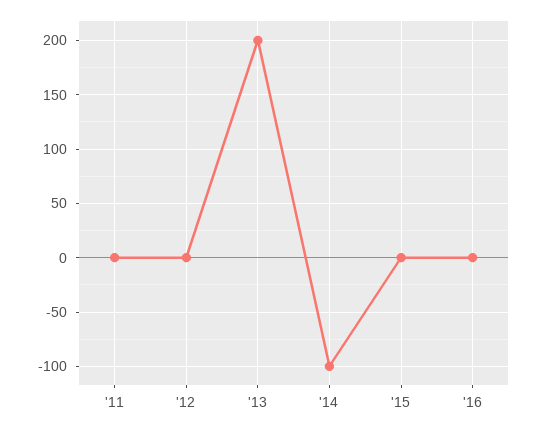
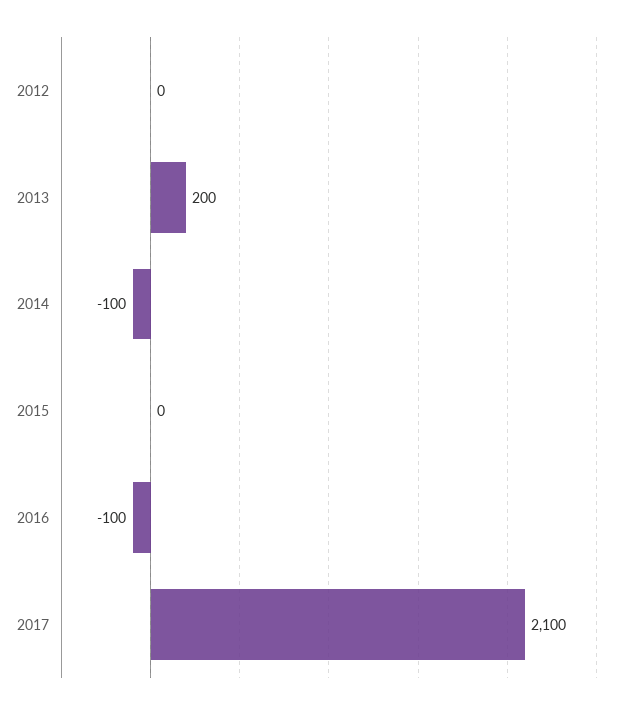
'11: 0 -> none
'16: 0 -> -100
2017: none -> 2100

